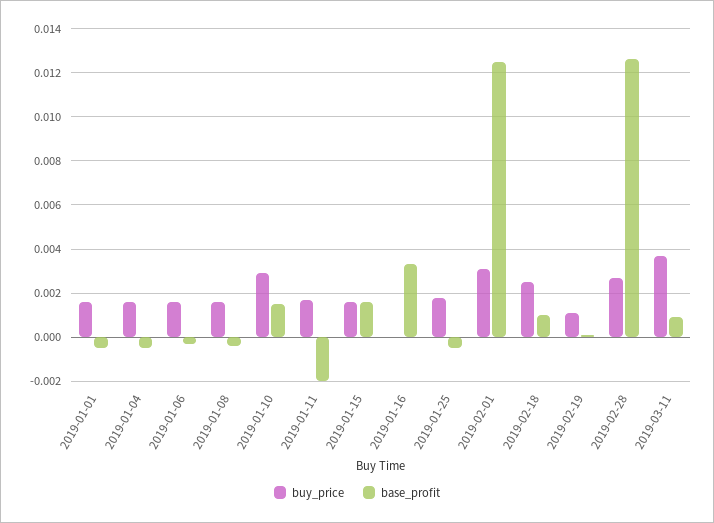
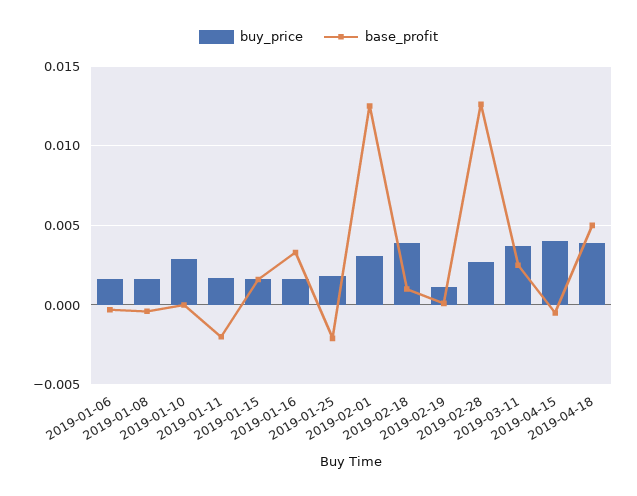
buy_price, 2019-01-01: 0.0015 -> none
base_profit, 2019-01-01: -0.0005 -> none
buy_price, 2019-01-04: 0.0015 -> none
base_profit, 2019-01-04: -0.0005 -> none
base_profit, 2019-01-10: 0.0015 -> 0
buy_price, 2019-01-16: 0 -> 0.0015
base_profit, 2019-01-25: -0.0005 -> -0.002
buy_price, 2019-02-18: 0.0025 -> 0.004
base_profit, 2019-03-11: 0.001 -> 0.0025
buy_price, 2019-04-15: none -> 0.004
base_profit, 2019-04-15: none -> -0.0005
buy_price, 2019-04-18: none -> 0.004
base_profit, 2019-04-18: none -> 0.005

